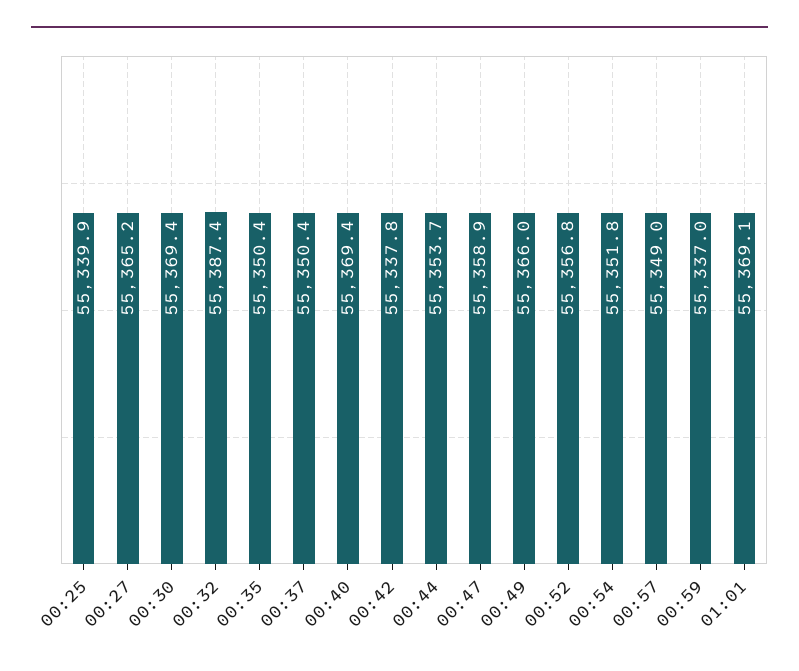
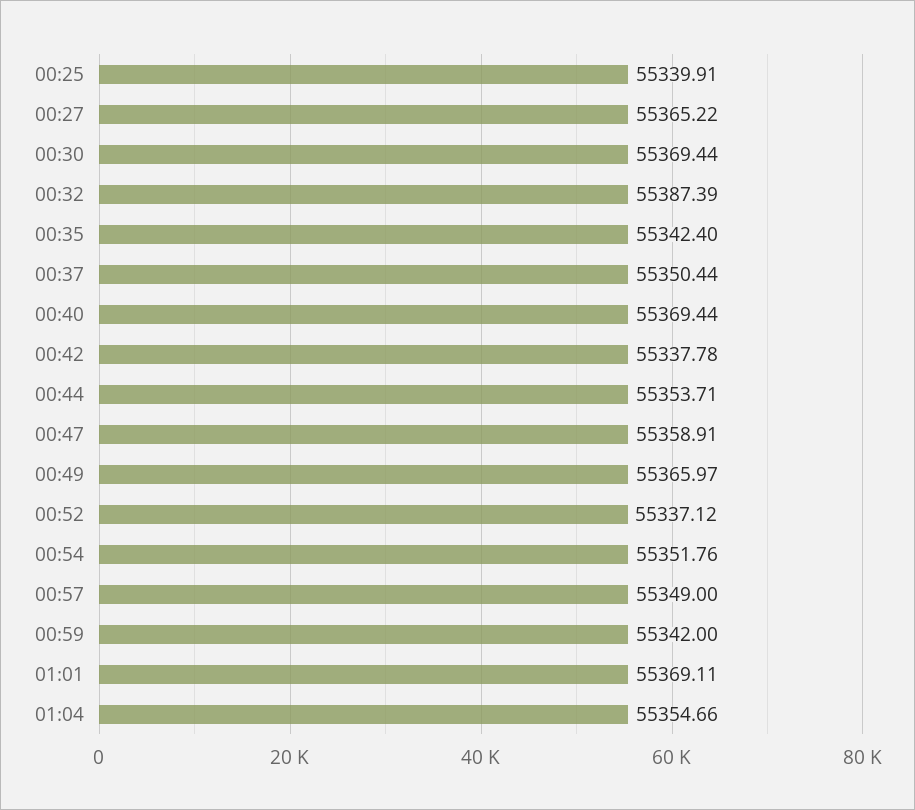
00:35: 55350.4 -> 55342.4
00:52: 55356.8 -> 55337.12
00:59: 55337 -> 55342
01:04: none -> 55354.66

